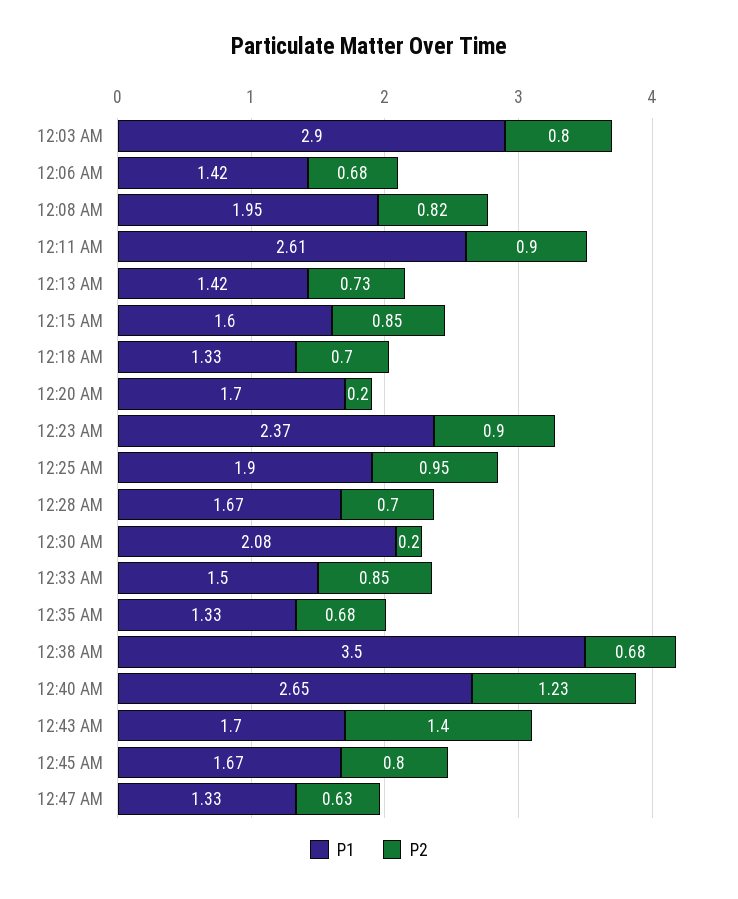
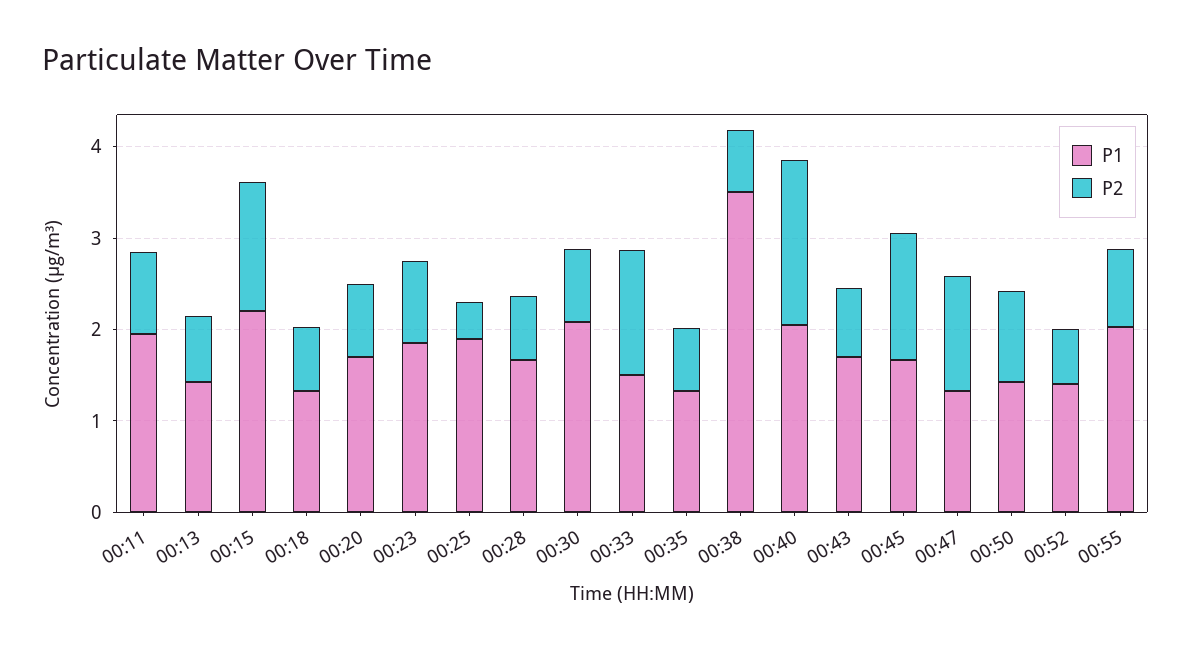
P1, 12:03 AM: 2.9 -> none
P2, 12:03 AM: 0.8 -> none
P1, 12:06 AM: 1.42 -> none
P2, 12:06 AM: 0.68 -> none
P1, 12:08 AM: 1.95 -> none
P2, 12:08 AM: 0.82 -> none
P1, 12:11 AM: 2.61 -> 2
P1, 12:15 AM: 1.6 -> 2.2
P2, 12:15 AM: 0.85 -> 1.4
P2, 12:20 AM: 0.2 -> 0.8
P1, 12:23 AM: 2.37 -> 1.8
P2, 12:25 AM: 0.95 -> 0.4
P2, 12:30 AM: 0.2 -> 0.8
P2, 12:33 AM: 0.85 -> 1.4
P1, 12:40 AM: 2.65 -> 2
P2, 12:40 AM: 1.23 -> 1.8
P2, 12:43 AM: 1.4 -> 0.8
P2, 12:45 AM: 0.8 -> 1.4
P2, 12:47 AM: 0.63 -> 1.2
P1, 00:50: none -> 1.4
P2, 00:50: none -> 1
P1, 00:52: none -> 1.4
P2, 00:52: none -> 0.6
P1, 00:55: none -> 2
P2, 00:55: none -> 0.8

